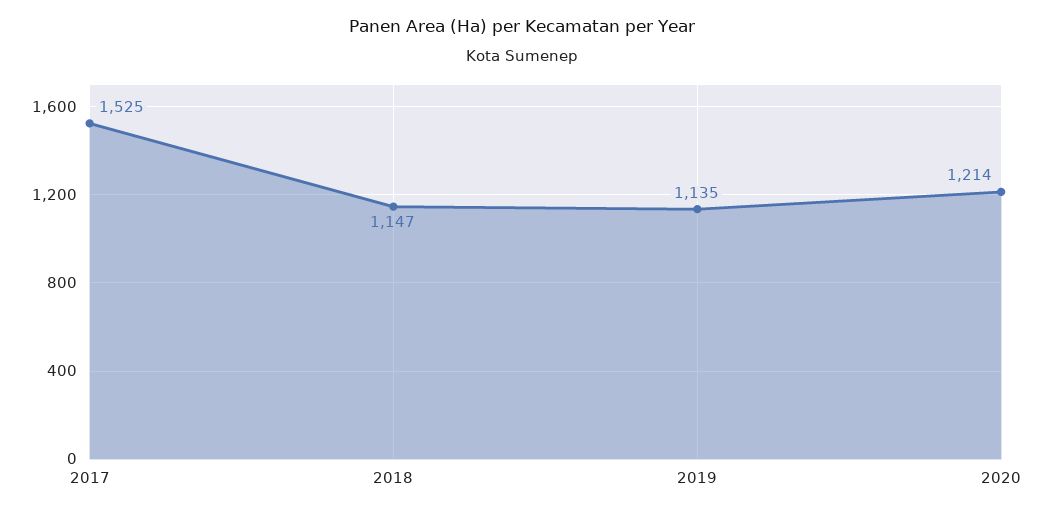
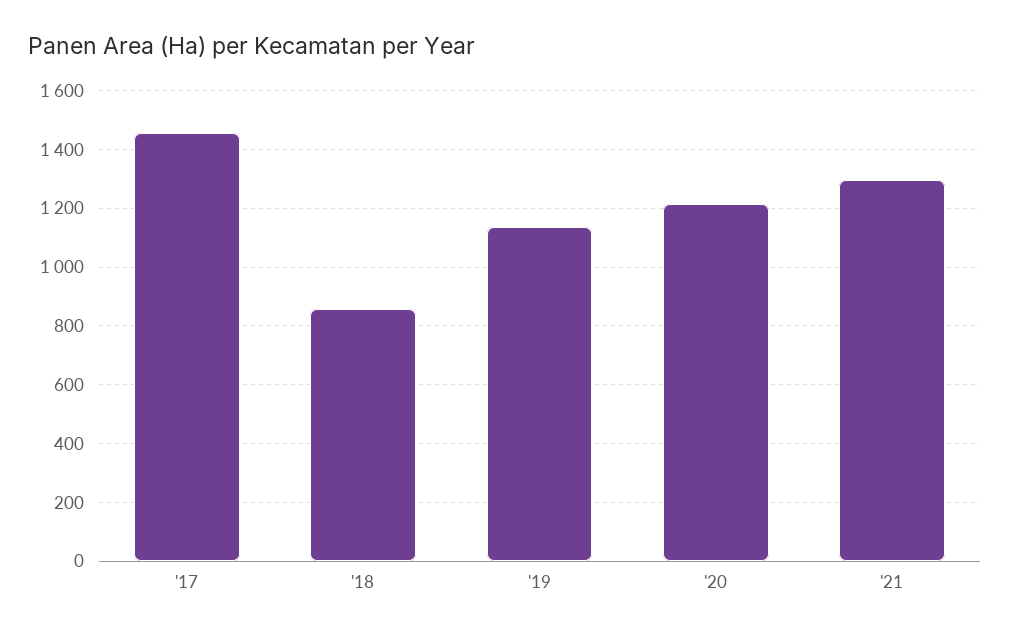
2017: 1525 -> 1450
2018: 1147 -> 850
'21: none -> 1300

